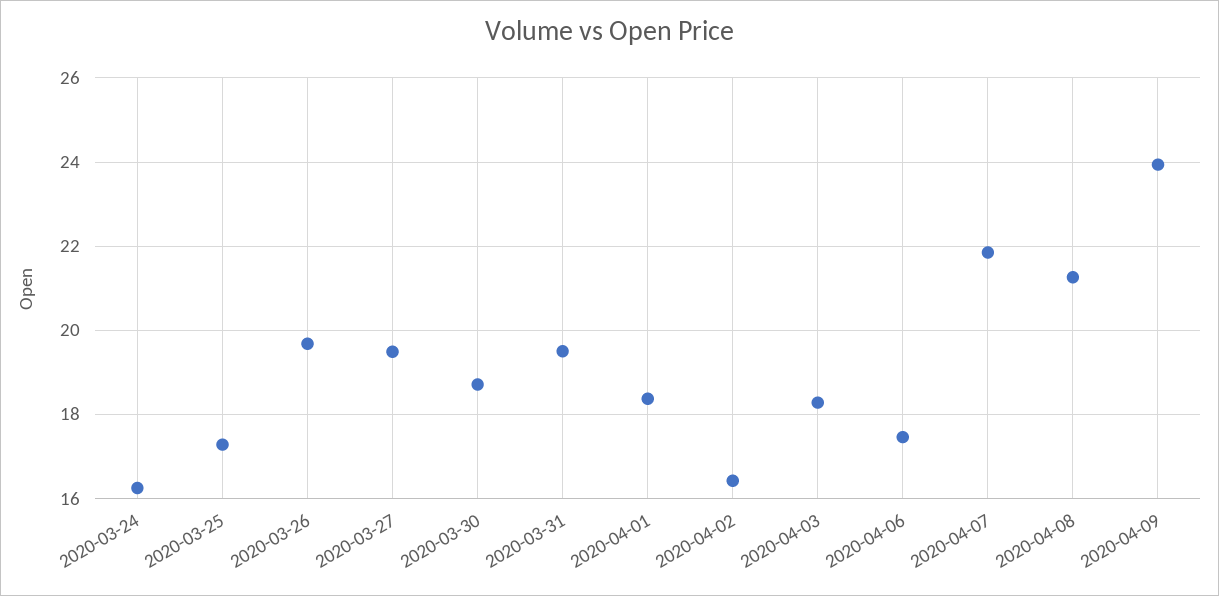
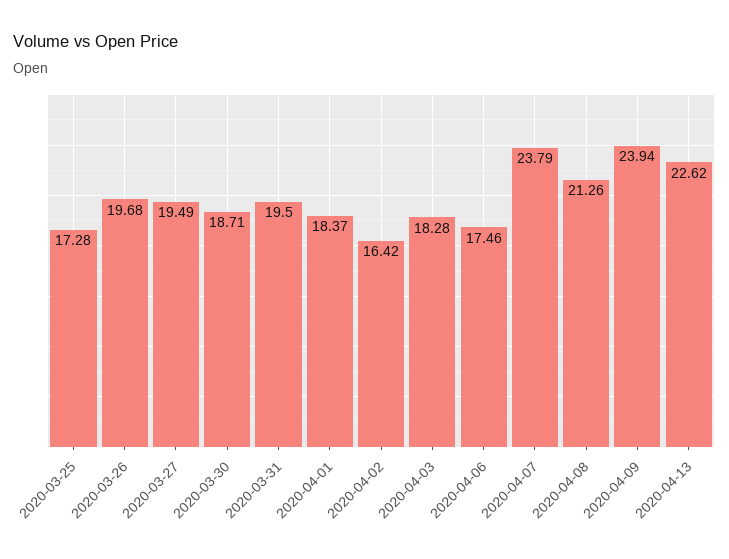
2020-03-24: 16.2 -> none
2020-04-07: 21.8 -> 23.79
2020-04-13: none -> 22.62

